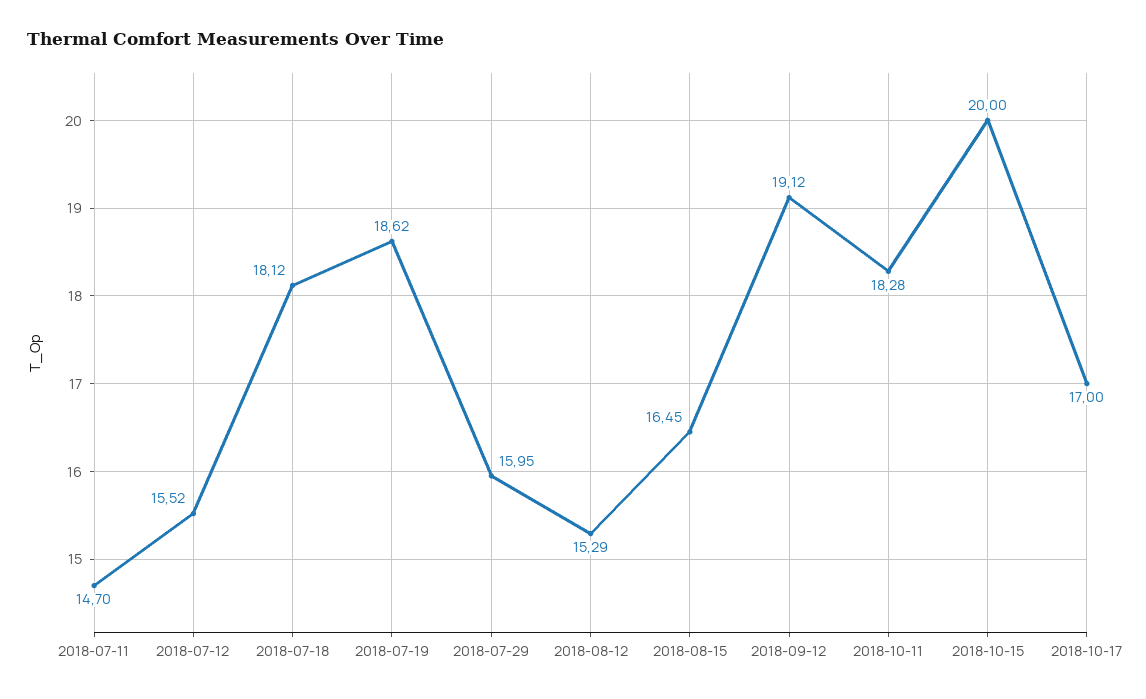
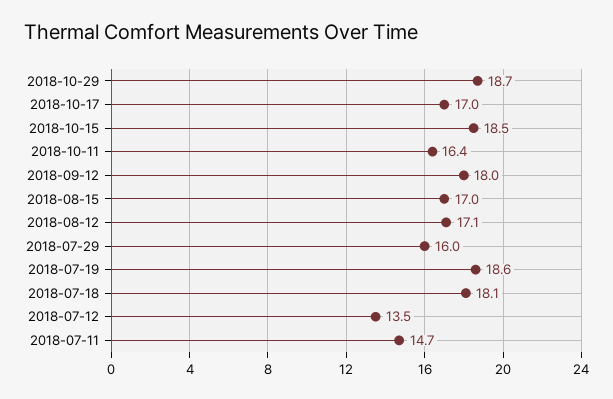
2018-07-12: 15.52 -> 13.5
2018-08-12: 15.29 -> 17.1
2018-08-15: 16.45 -> 17
2018-09-12: 19.12 -> 18
2018-10-11: 18.28 -> 16.4
2018-10-15: 20 -> 18.5
2018-10-29: none -> 18.7

